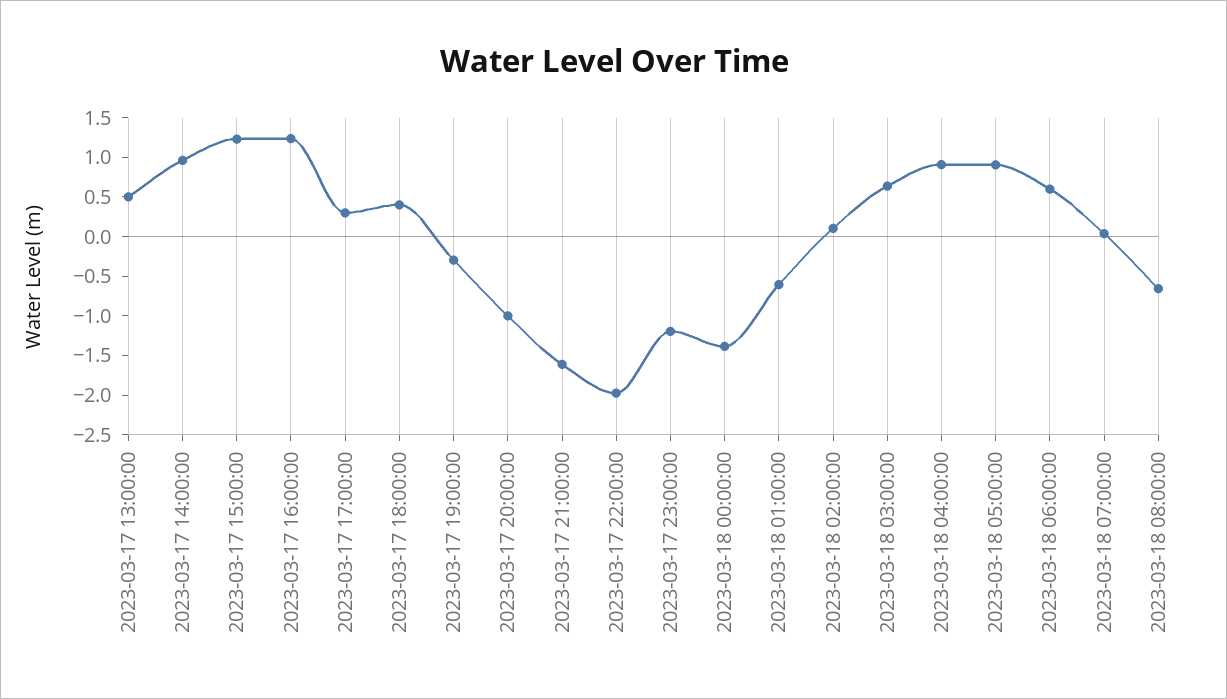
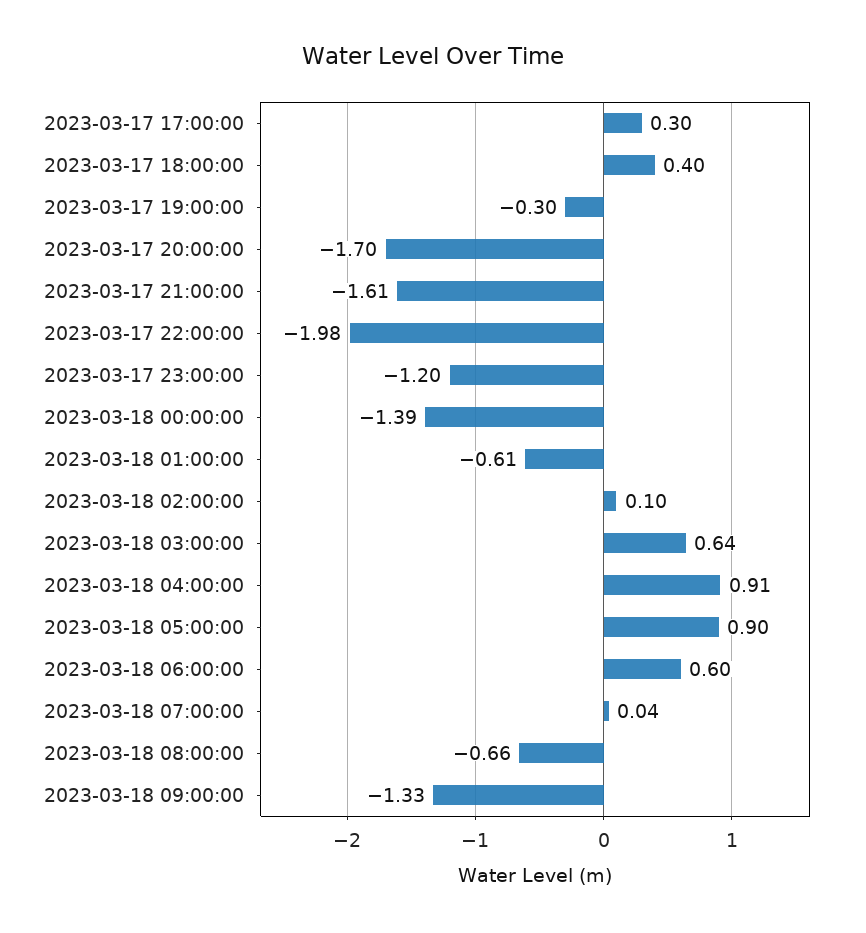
2023-03-17 13:00:00: 0.5 -> none
2023-03-17 14:00:00: 1 -> none
2023-03-17 15:00:00: 1.25 -> none
2023-03-17 16:00:00: 1.25 -> none
2023-03-17 20:00:00: -1 -> -1.7
2023-03-18 09:00:00: none -> -1.33

